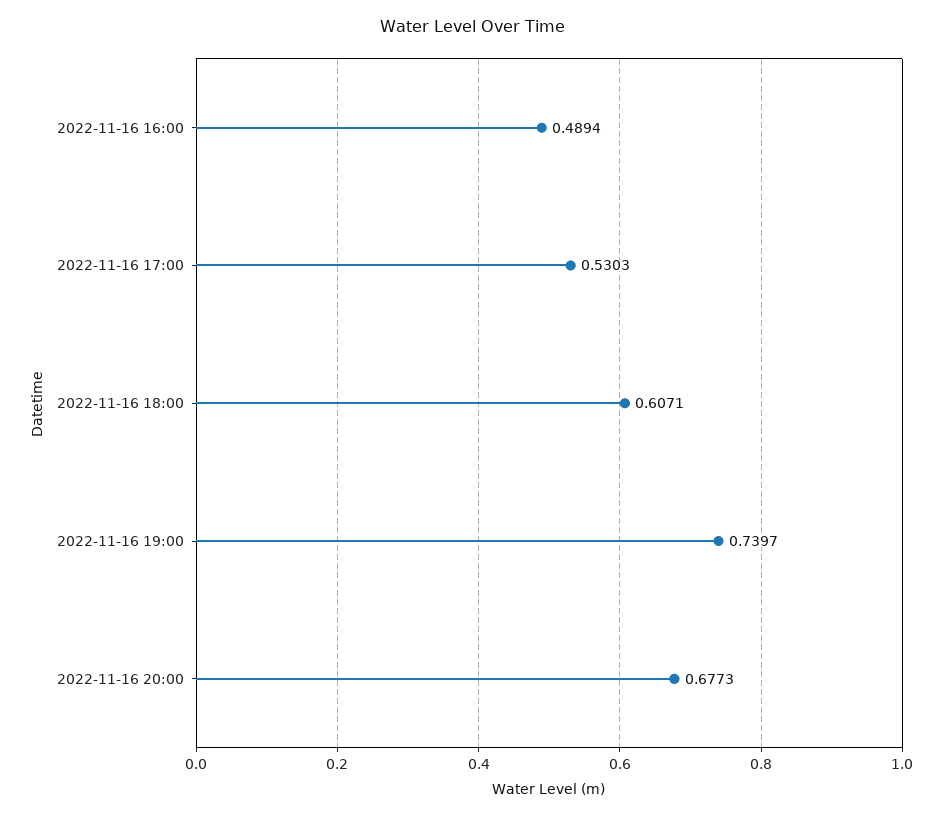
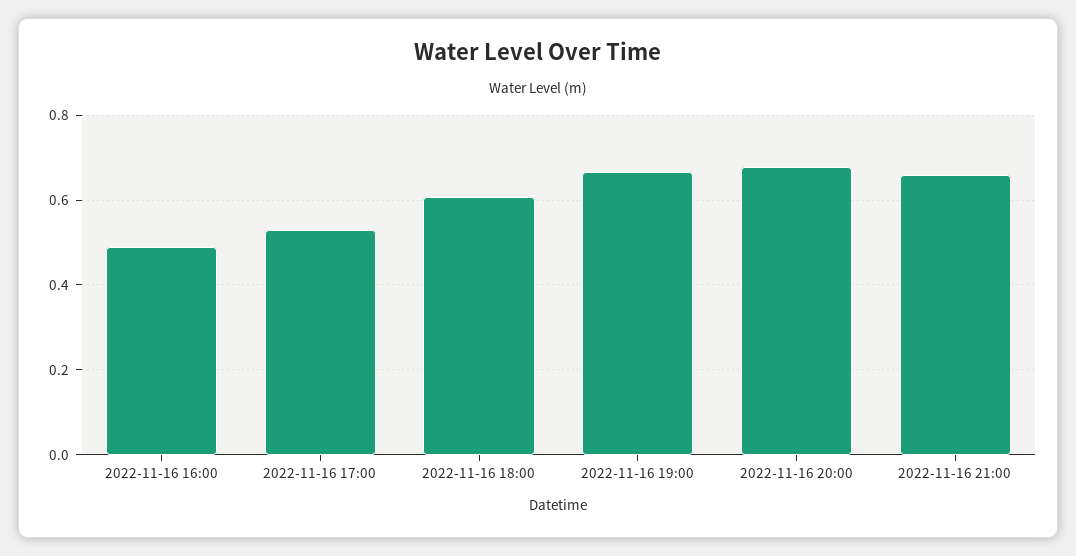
2022-11-16 19:00: 0.7397 -> 0.66
2022-11-16 21:00: none -> 0.66

